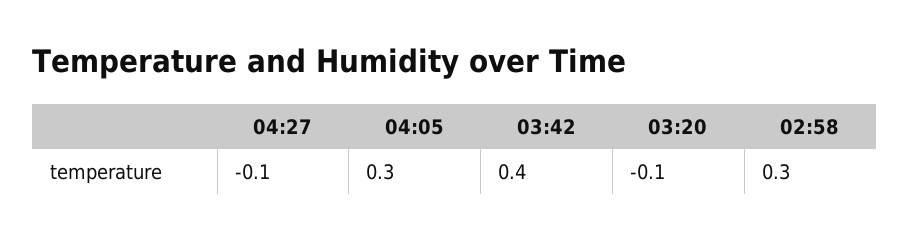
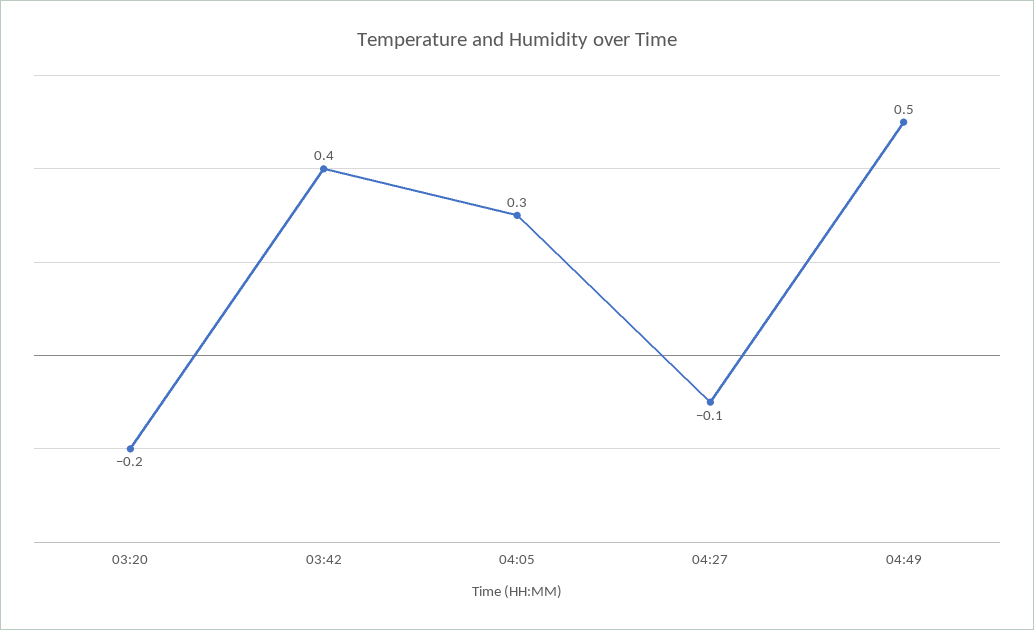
03:20: -0.1 -> -0.2
02:58: 0.3 -> none
04:49: none -> 0.5

